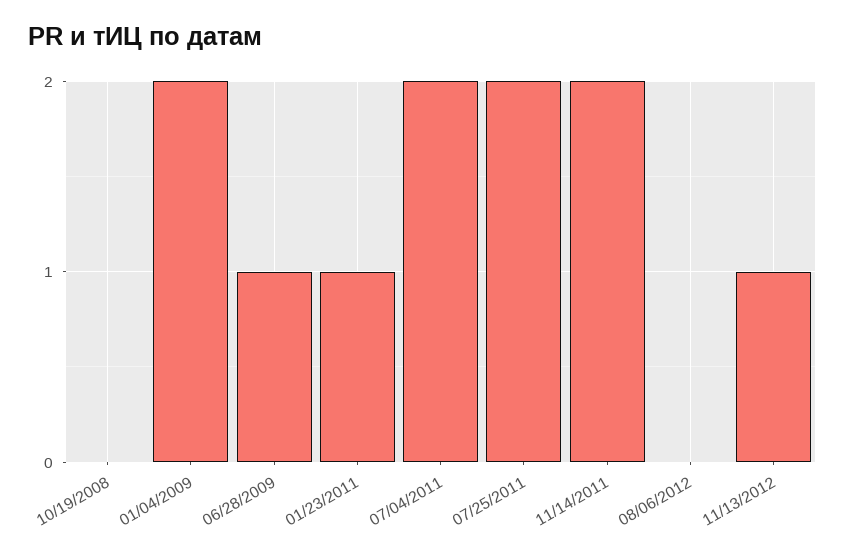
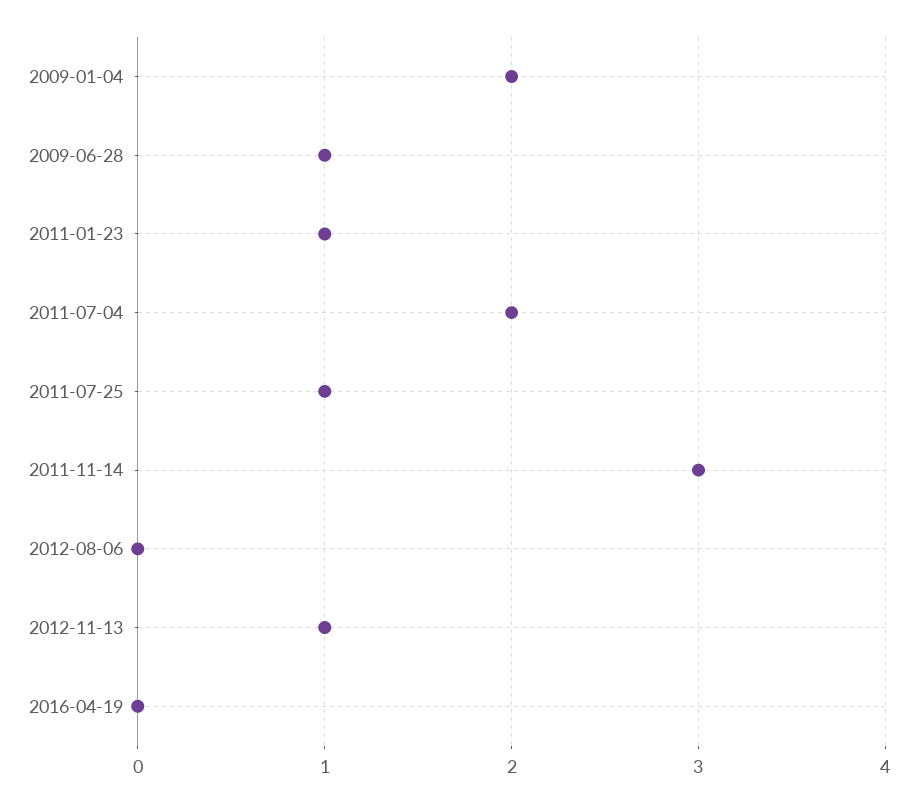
10/19/2008: 0 -> none
07/25/2011: 2 -> 1
11/14/2011: 2 -> 3
2016-04-19: none -> 0

